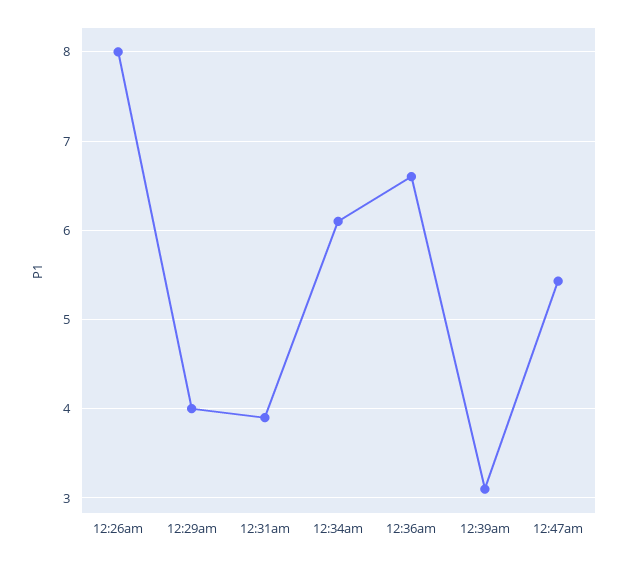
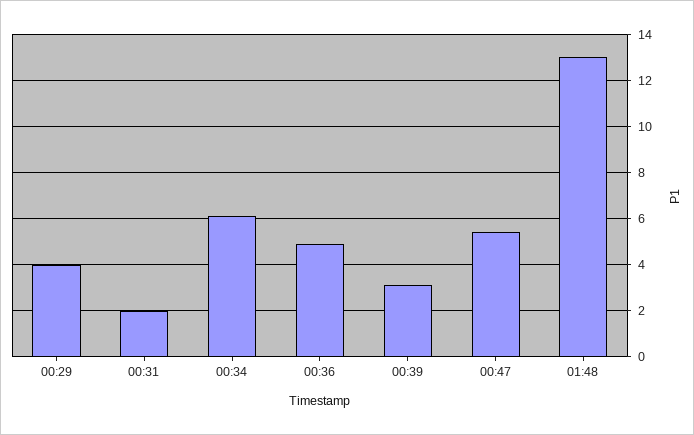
12:26am: 8 -> none
12:31am: 3.9 -> 2
12:36am: 6.6 -> 5
01:48: none -> 13

